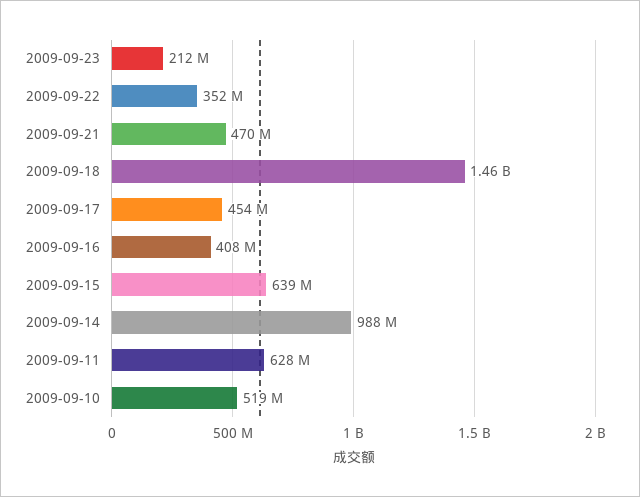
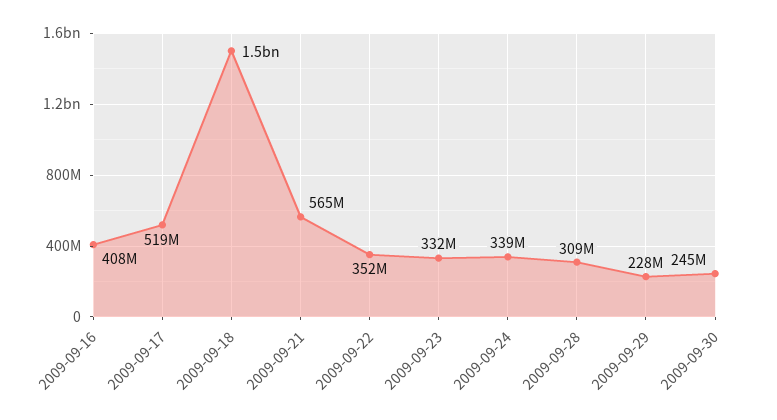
2009-09-23: 212000000 -> 332000000
2009-09-21: 470000000 -> 565000000
2009-09-17: 454000000 -> 519000000
2009-09-15: 639000000 -> none
2009-09-14: 988000000 -> none
2009-09-11: 628000000 -> none
2009-09-10: 519000000 -> none
2009-09-24: none -> 339000000
2009-09-28: none -> 309000000
2009-09-29: none -> 228000000
2009-09-30: none -> 245000000

